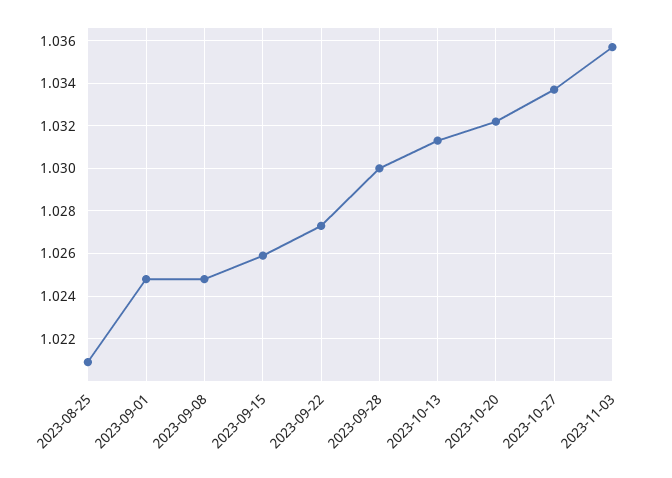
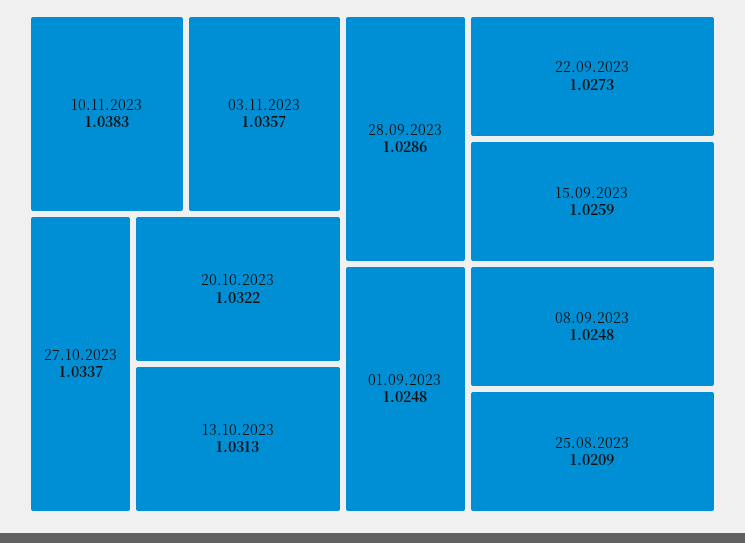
2023-09-28: 1.03 -> 1.0286
10.11.2023: none -> 1.0383

